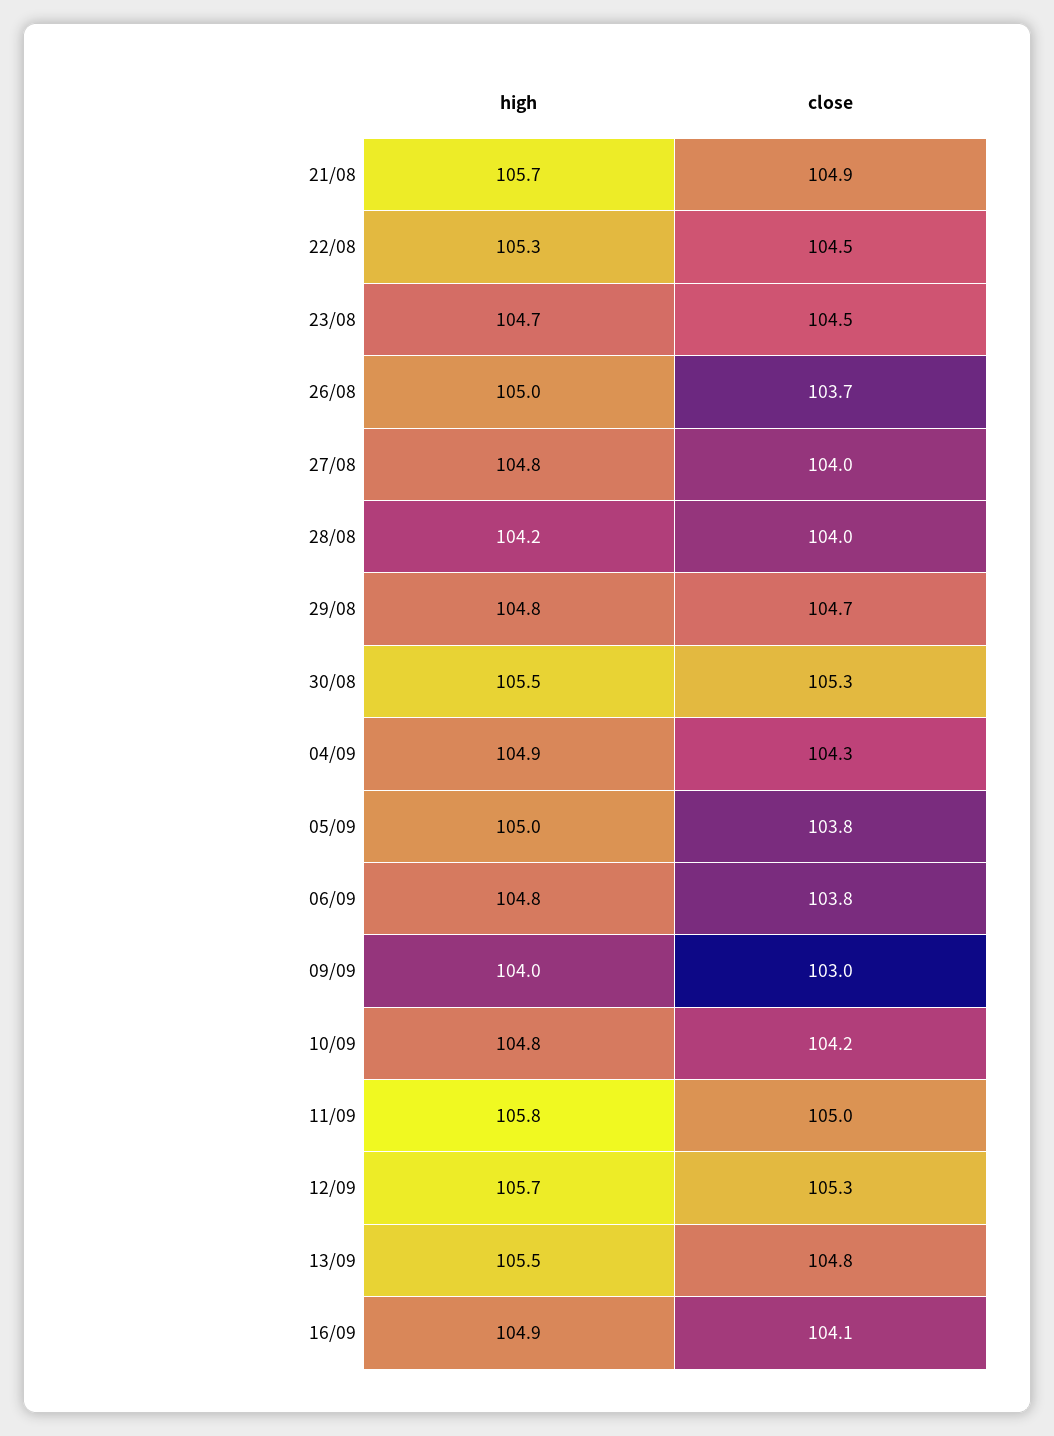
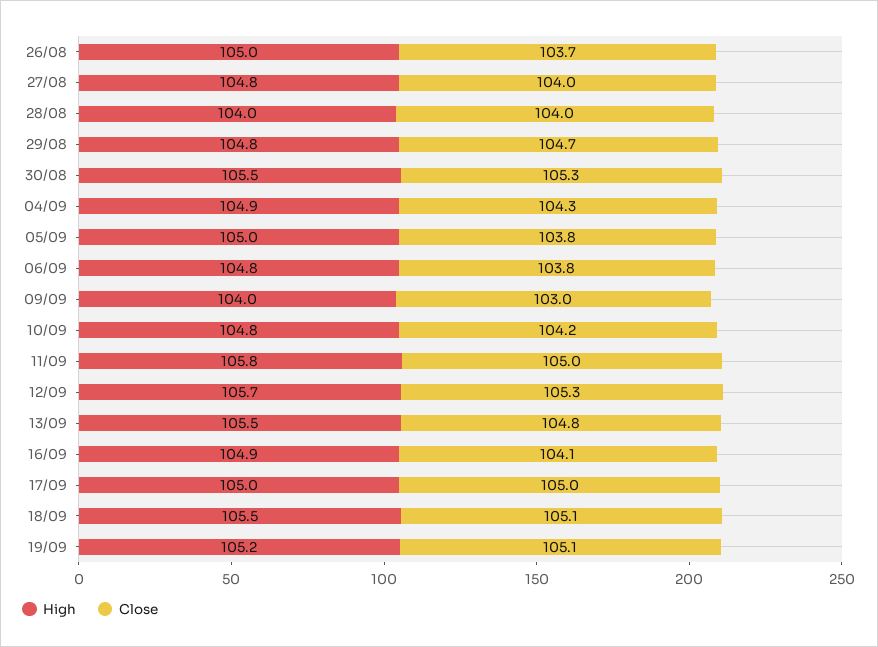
high, 21/08: 105.7 -> none
close, 21/08: 104.9 -> none
high, 22/08: 105.3 -> none
close, 22/08: 104.5 -> none
high, 23/08: 104.7 -> none
close, 23/08: 104.5 -> none
high, 28/08: 104.2 -> 104
high, 17/09: none -> 105
close, 17/09: none -> 105
high, 18/09: none -> 105.5
close, 18/09: none -> 105.1
high, 19/09: none -> 105.2
close, 19/09: none -> 105.1

